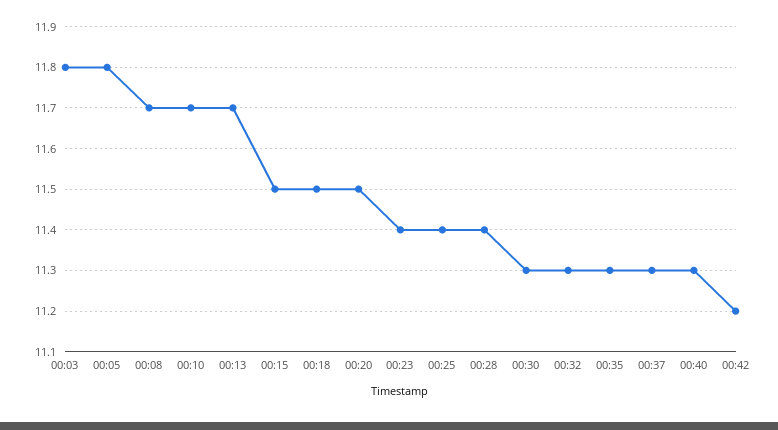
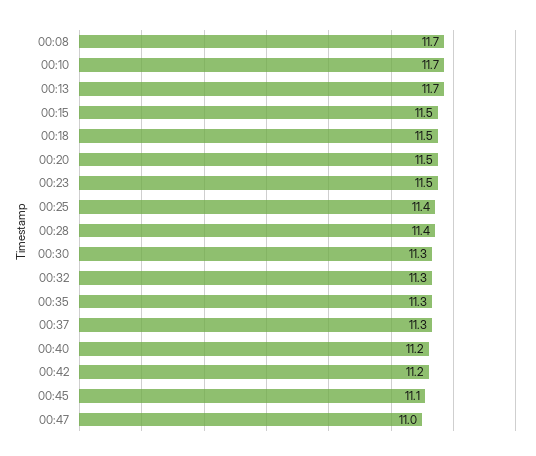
00:03: 11.8 -> none
00:05: 11.8 -> none
00:23: 11.4 -> 11.5
00:40: 11.3 -> 11.2
00:45: none -> 11.1
00:47: none -> 11

